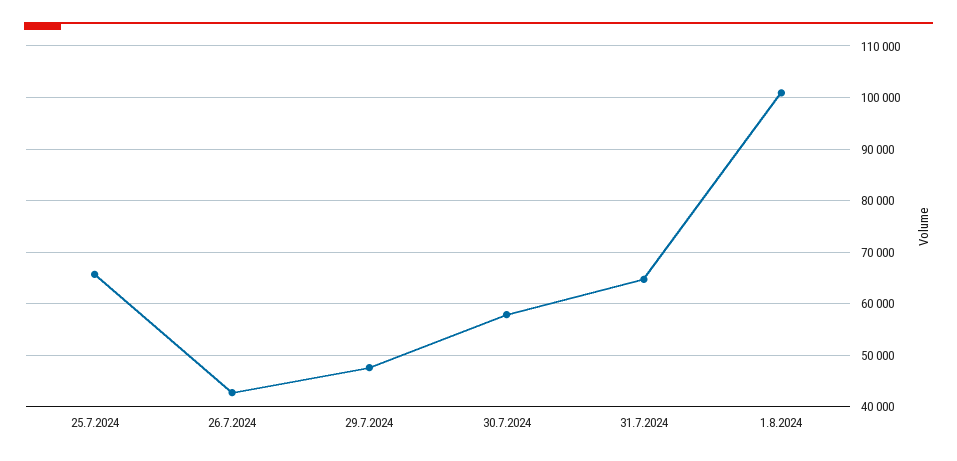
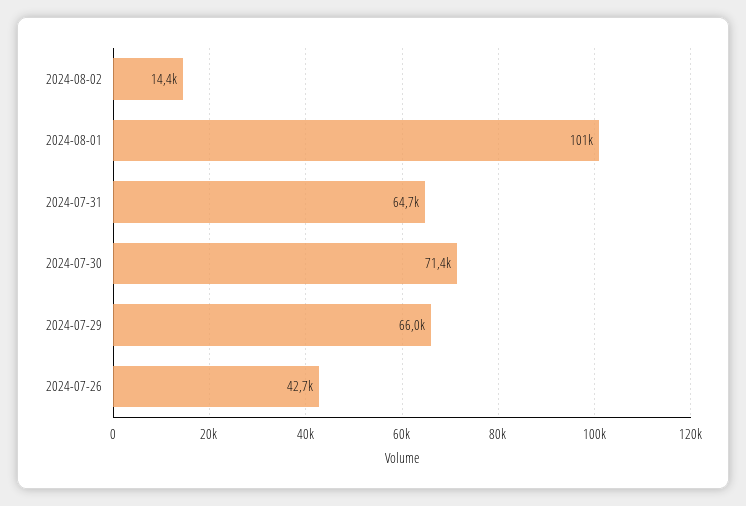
25.7.2024: 66000 -> none
29.7.2024: 48000 -> 66000
30.7.2024: 58000 -> 71400
2024-08-02: none -> 14400

